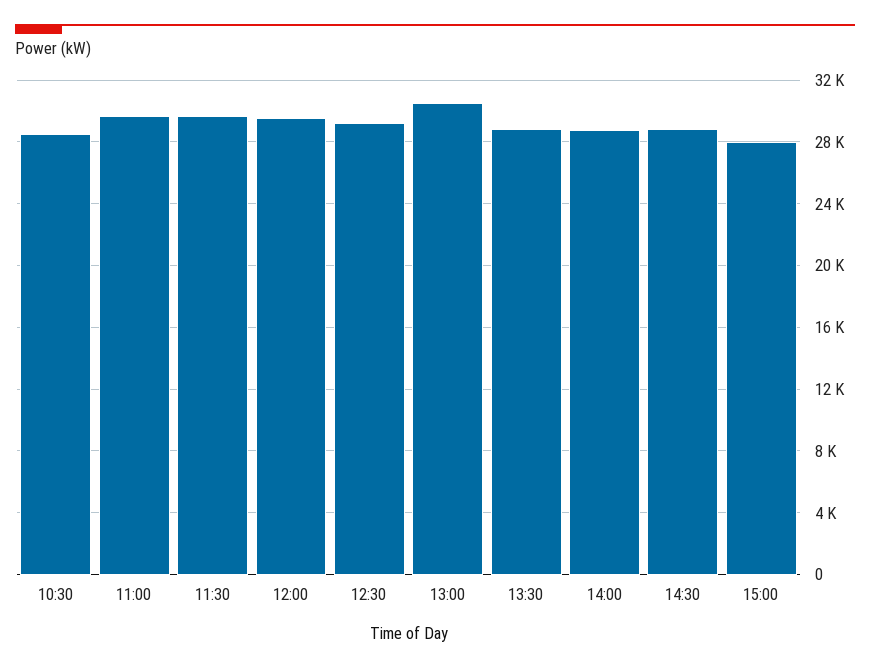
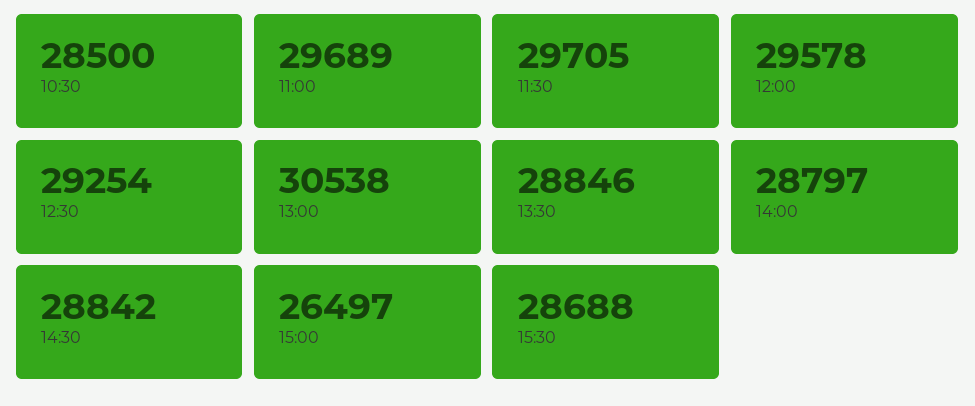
15:00: 28000 -> 26497
15:30: none -> 28688

